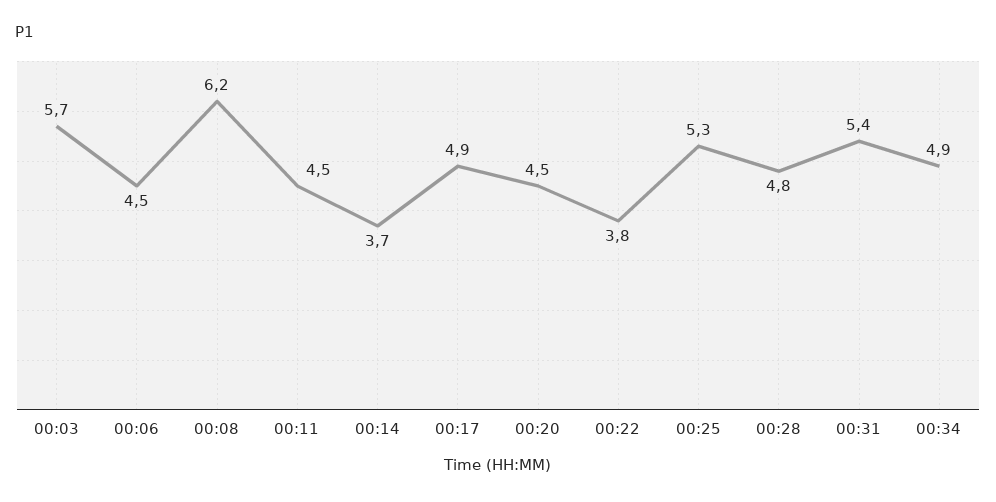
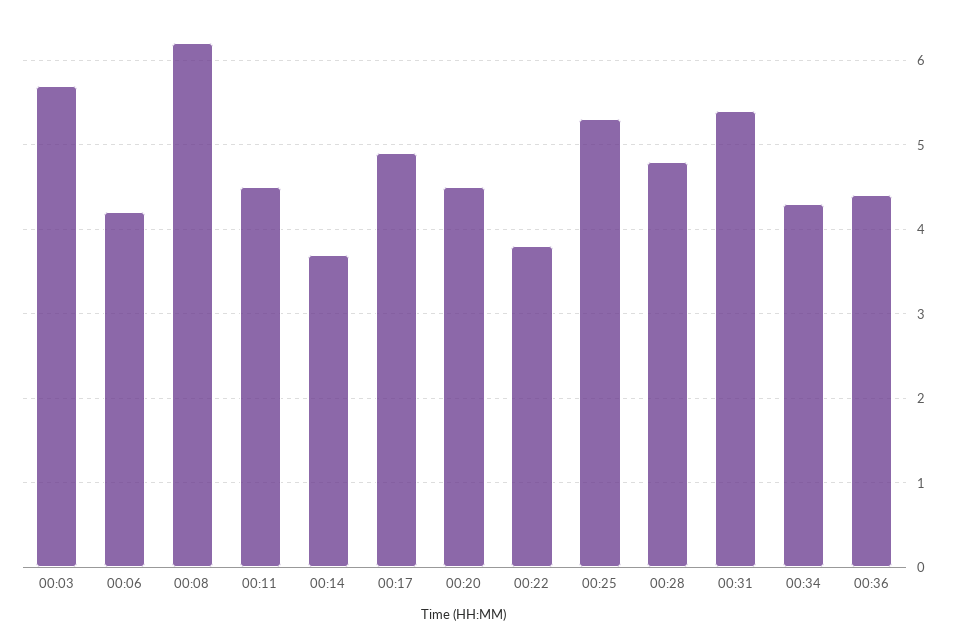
00:06: 4.5 -> 4.2
00:34: 4.9 -> 4.3
00:36: none -> 4.4

